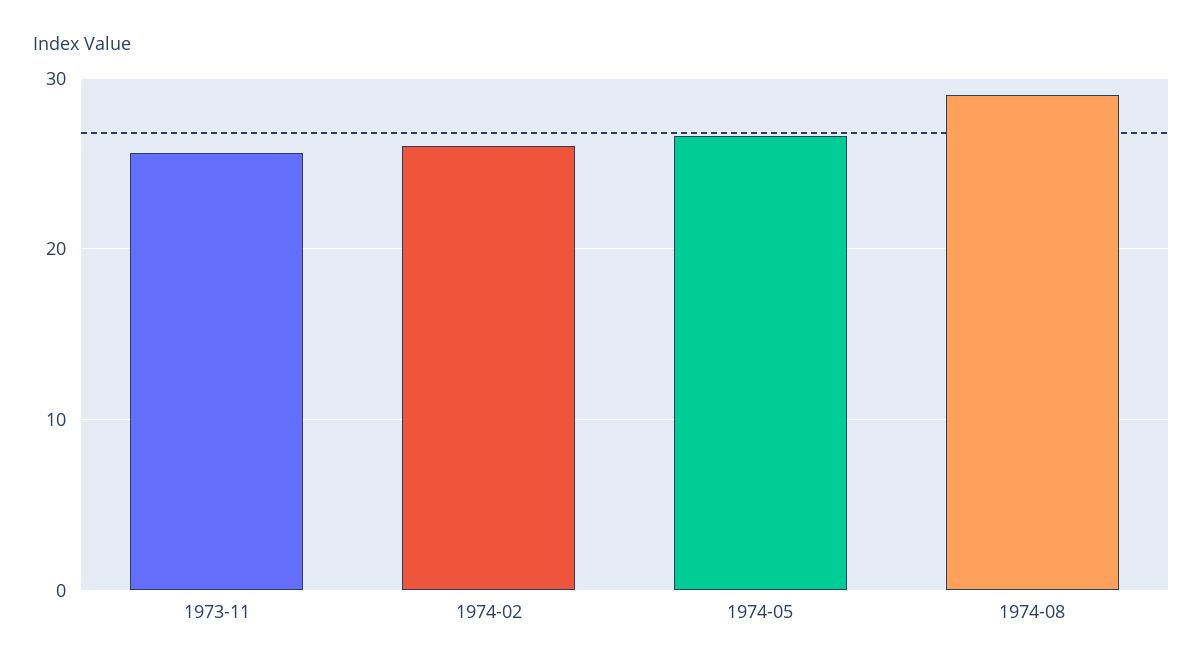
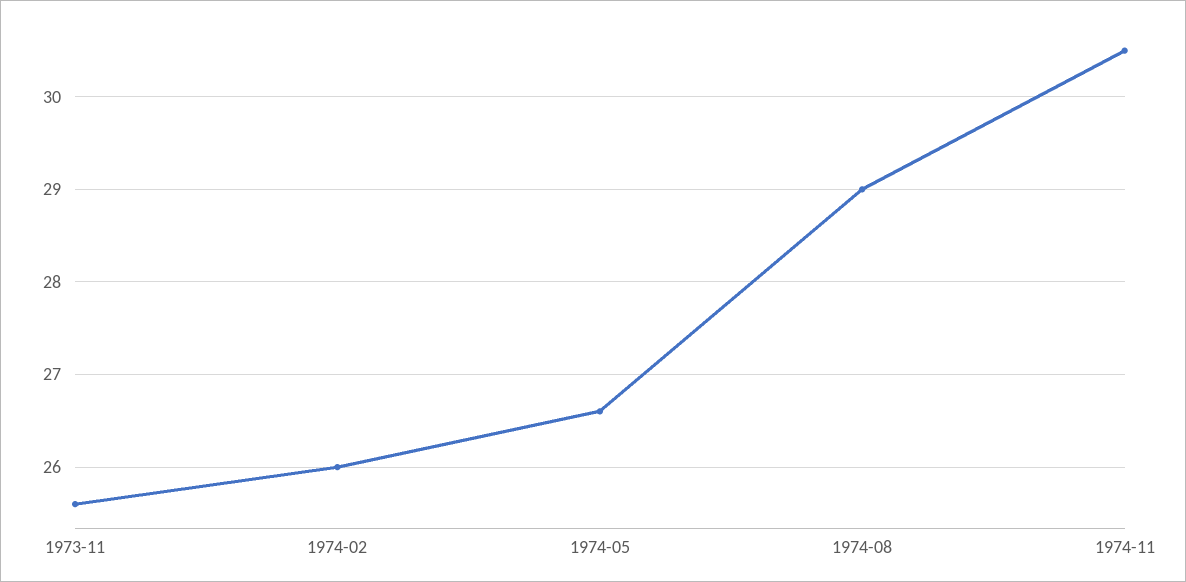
1974-11: none -> 30.5

